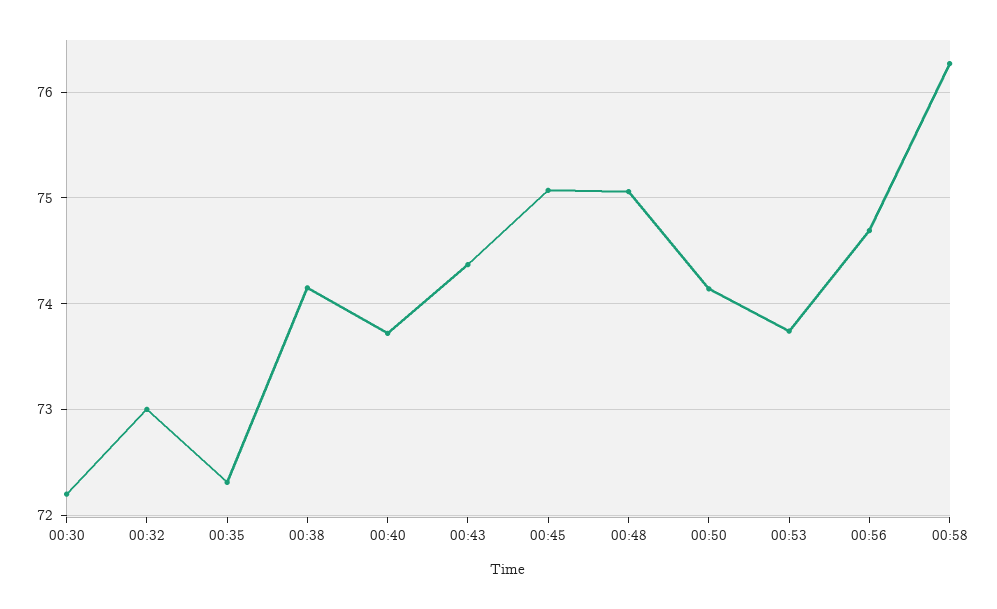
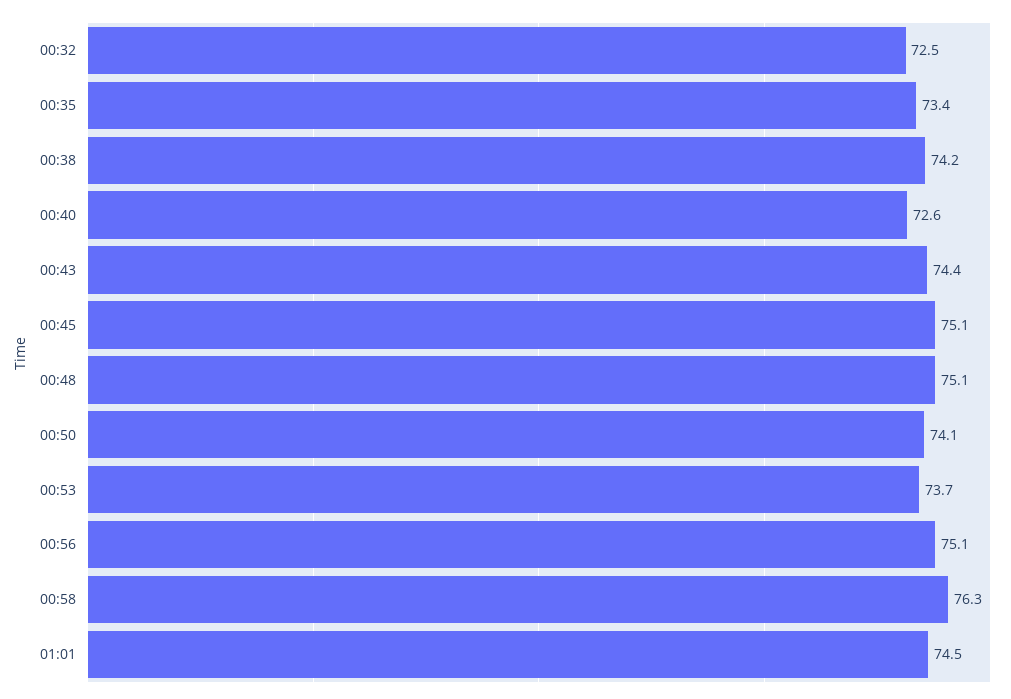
00:30: 72.2 -> none
00:32: 73 -> 72.5
00:35: 72.3 -> 73.4
00:40: 73.7 -> 72.6
00:56: 74.7 -> 75.1
01:01: none -> 74.5

